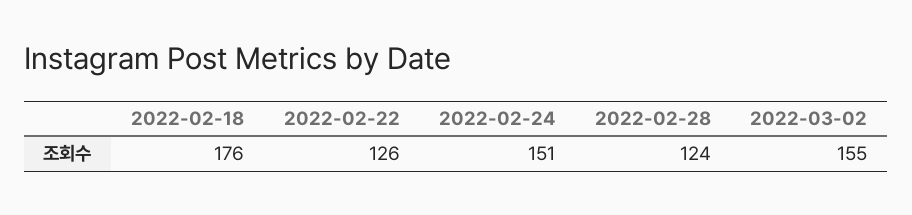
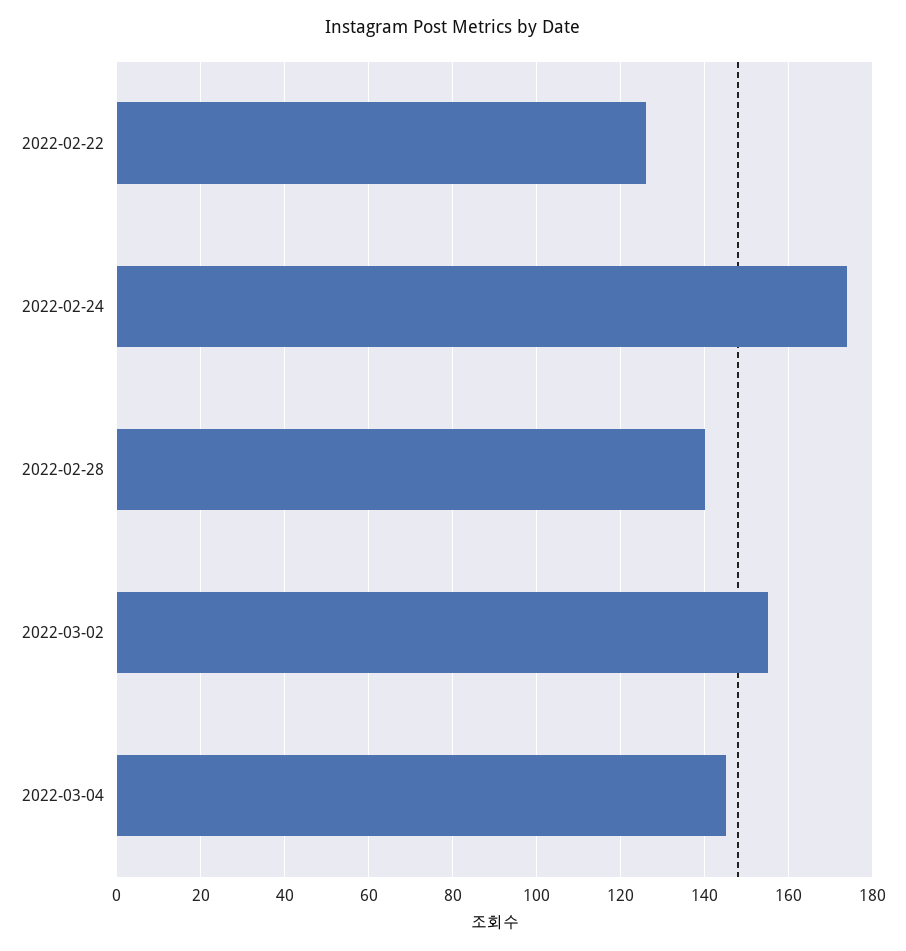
2022-02-18: 176 -> none
2022-02-24: 151 -> 175
2022-02-28: 124 -> 140
2022-03-04: none -> 145

